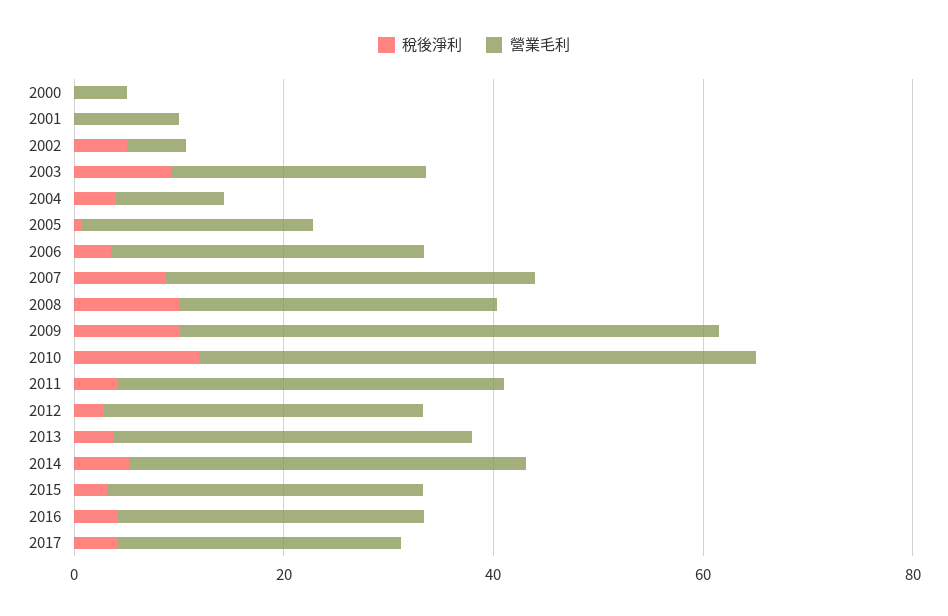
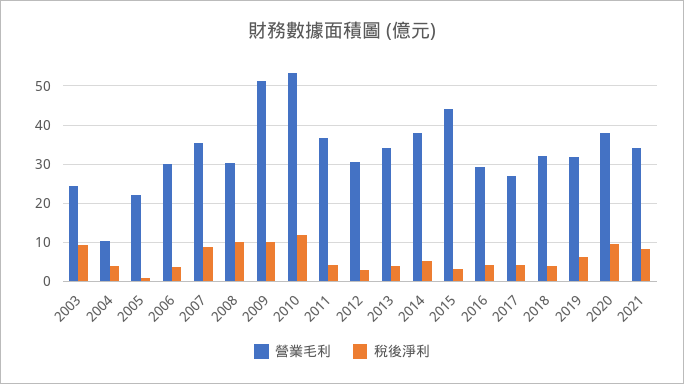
稅後淨利, 2000: 0 -> none
營業毛利, 2000: 5 -> none
稅後淨利, 2001: 0 -> none
營業毛利, 2001: 10 -> none
稅後淨利, 2002: 5 -> none
營業毛利, 2002: 5 -> none
營業毛利, 2015: 30 -> 44
營業毛利, 2018: none -> 32
稅後淨利, 2018: none -> 4
營業毛利, 2019: none -> 32
稅後淨利, 2019: none -> 6
營業毛利, 2020: none -> 38
稅後淨利, 2020: none -> 10
營業毛利, 2021: none -> 34
稅後淨利, 2021: none -> 8

